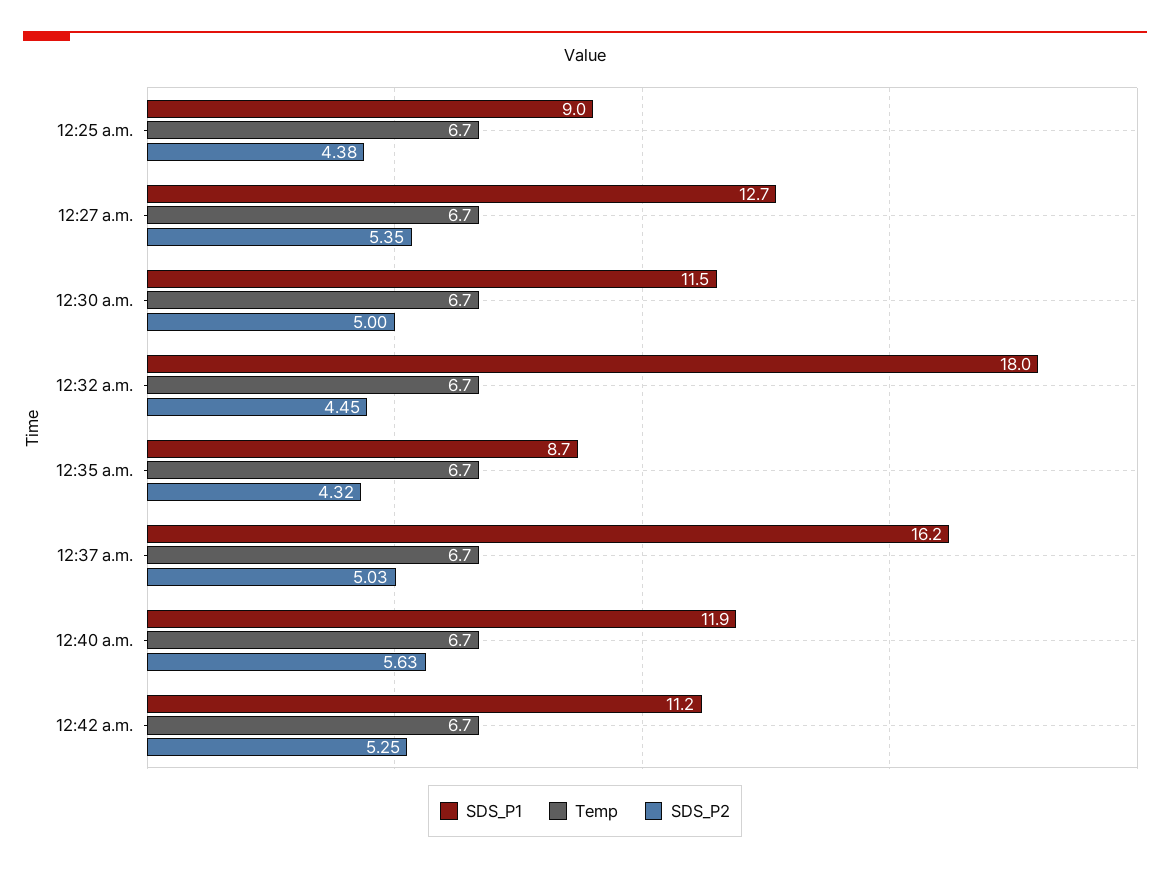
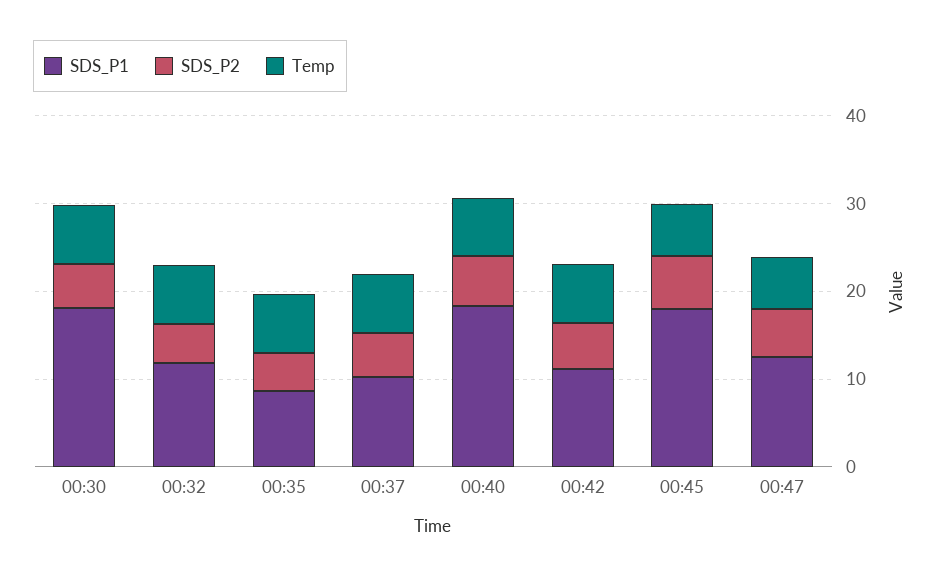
SDS_P1, 12:25 a.m.: 9 -> none
Temp, 12:25 a.m.: 6.7 -> none
SDS_P2, 12:25 a.m.: 4.38 -> none
SDS_P1, 12:27 a.m.: 12.7 -> none
Temp, 12:27 a.m.: 6.7 -> none
SDS_P2, 12:27 a.m.: 5.35 -> none
SDS_P1, 12:30 a.m.: 11.5 -> 18
SDS_P1, 12:32 a.m.: 18 -> 12
SDS_P1, 12:37 a.m.: 16.2 -> 10
SDS_P1, 12:40 a.m.: 11.9 -> 18
SDS_P1, 00:45: none -> 18
SDS_P2, 00:45: none -> 6
Temp, 00:45: none -> 6
SDS_P1, 00:47: none -> 12
SDS_P2, 00:47: none -> 6
Temp, 00:47: none -> 6

